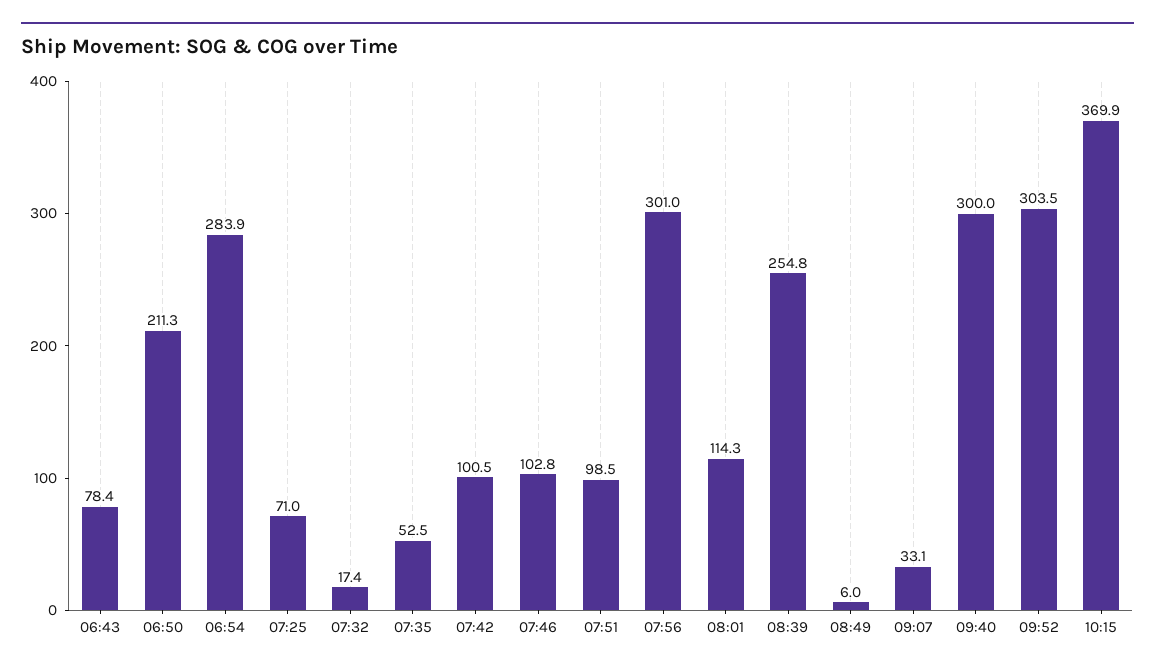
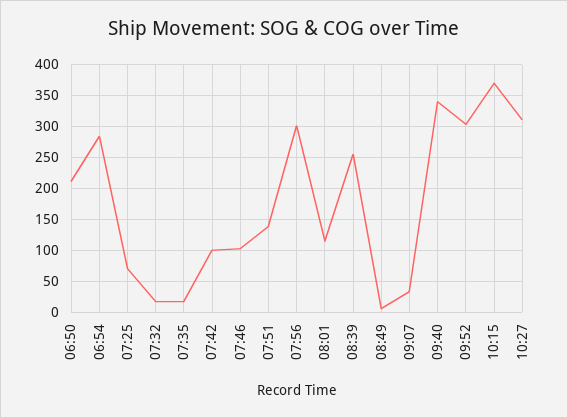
06:43: 78.4 -> none
07:35: 52.5 -> 20
07:51: 98.5 -> 140
09:40: 300 -> 340
10:27: none -> 310

